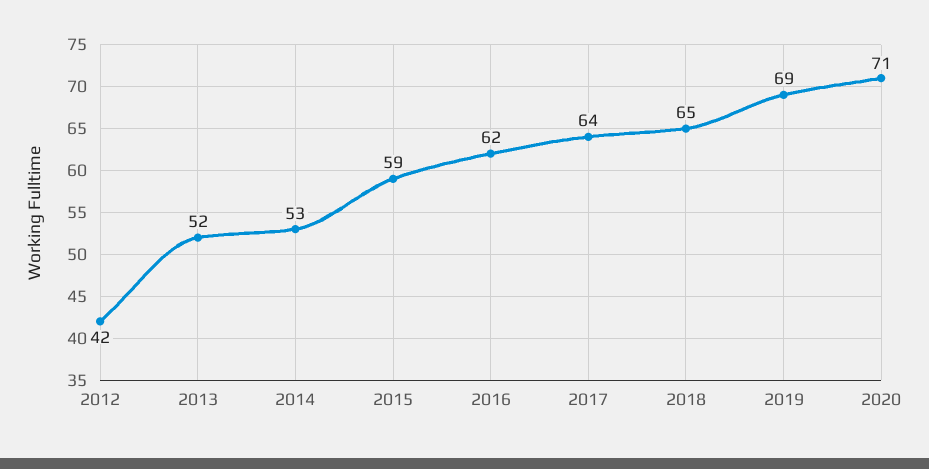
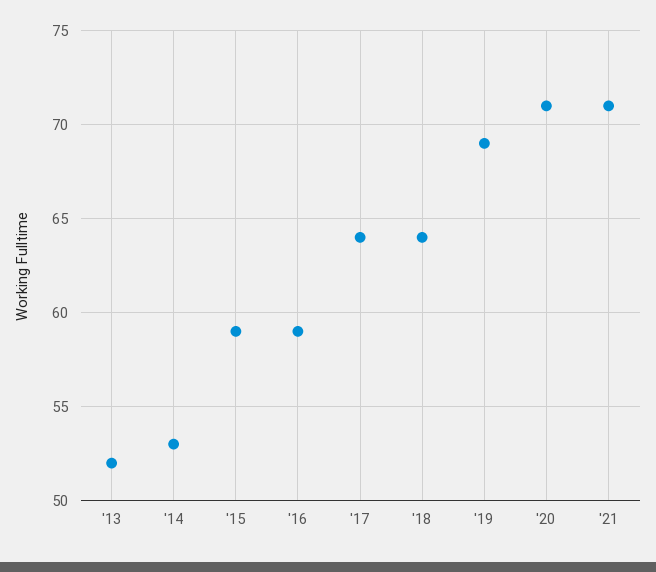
2012: 42 -> none
2016: 62 -> 59
2018: 65 -> 64
'21: none -> 71

